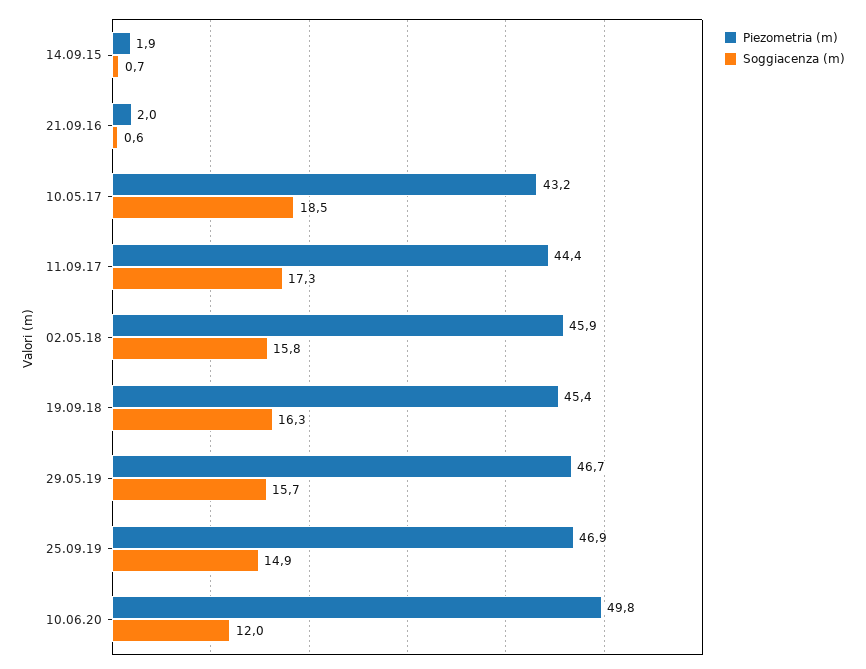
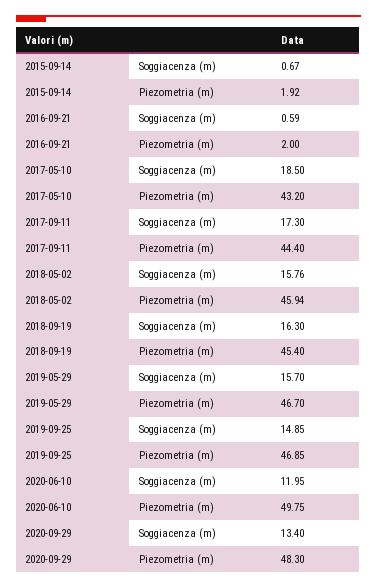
Soggiacenza (m), 2020-09-29: none -> 13.4
Piezometria (m), 2020-09-29: none -> 48.3

